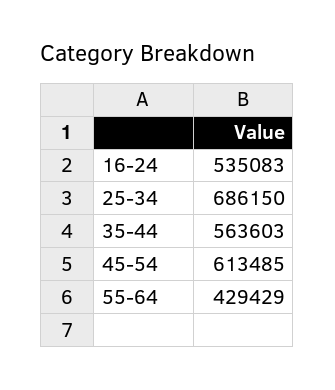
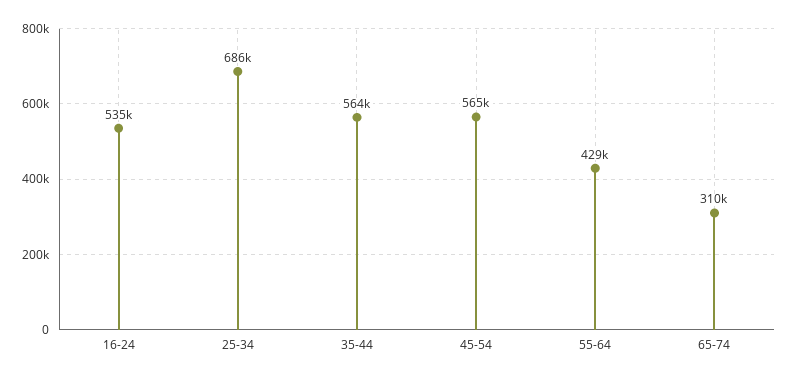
45-54: 613485 -> 565000
65-74: none -> 310000

